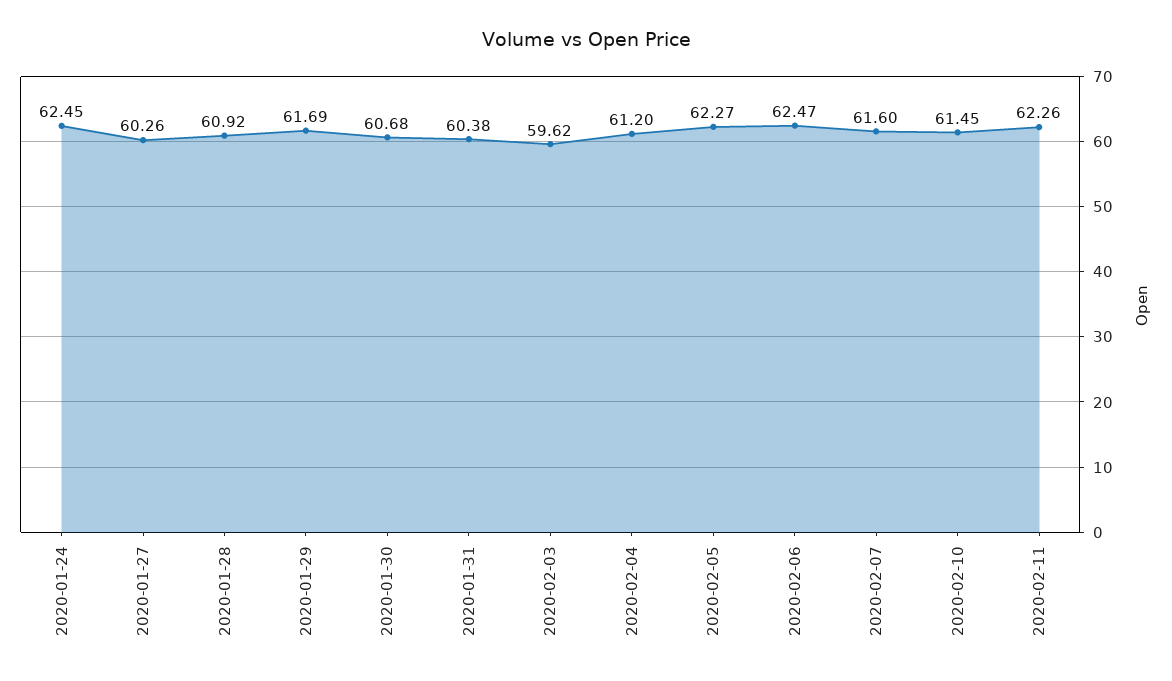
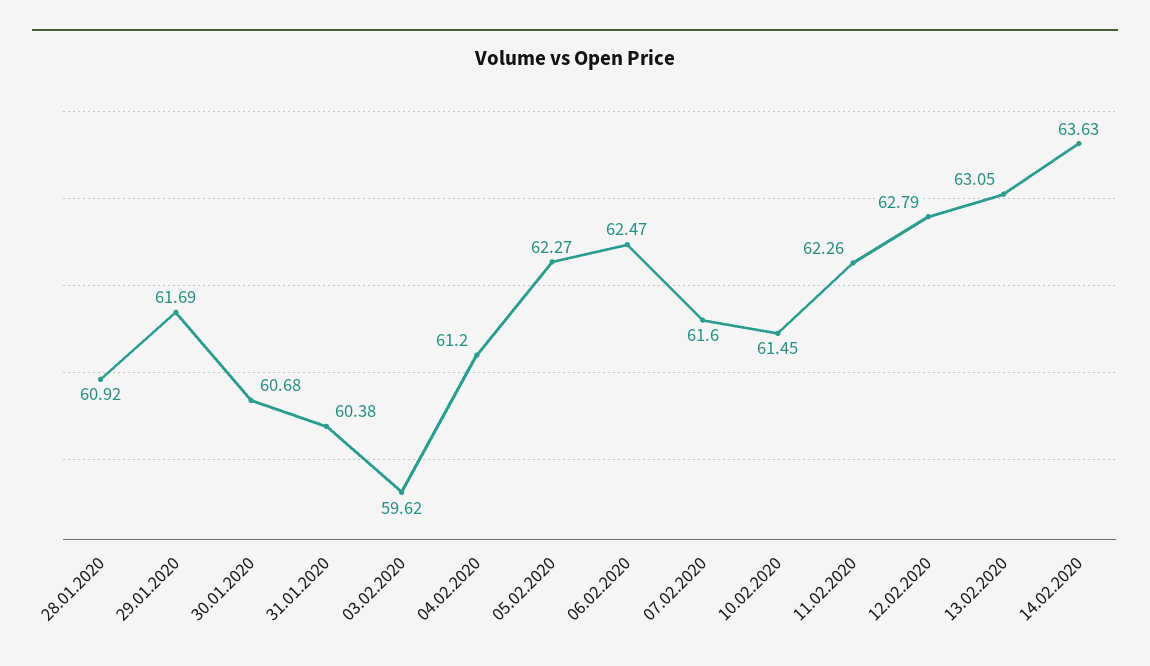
2020-01-24: 62.45 -> none
2020-01-27: 60.26 -> none
12.02.2020: none -> 62.79
13.02.2020: none -> 63.05
14.02.2020: none -> 63.63

